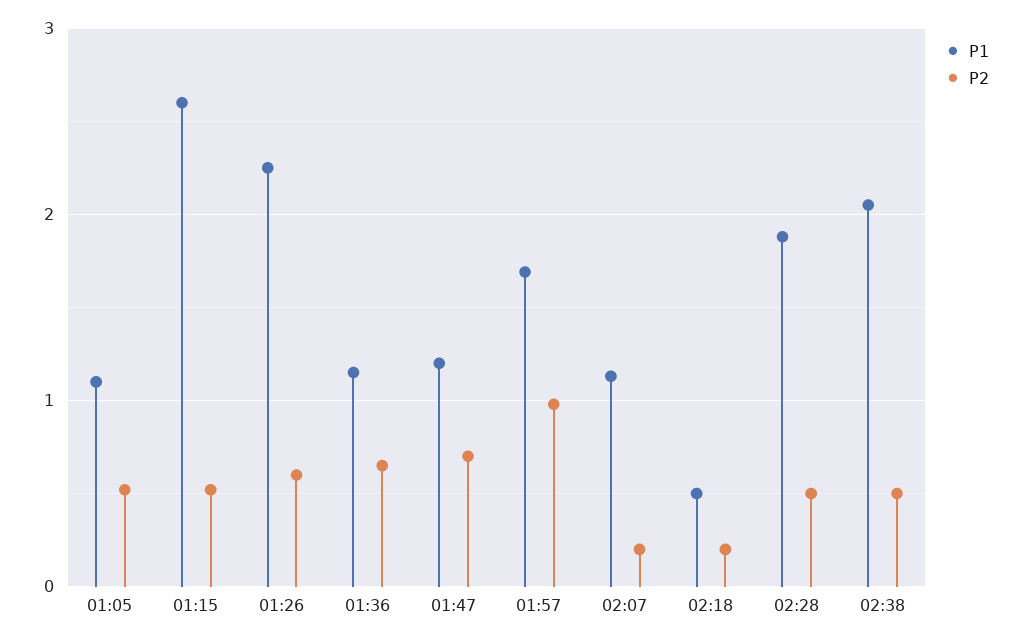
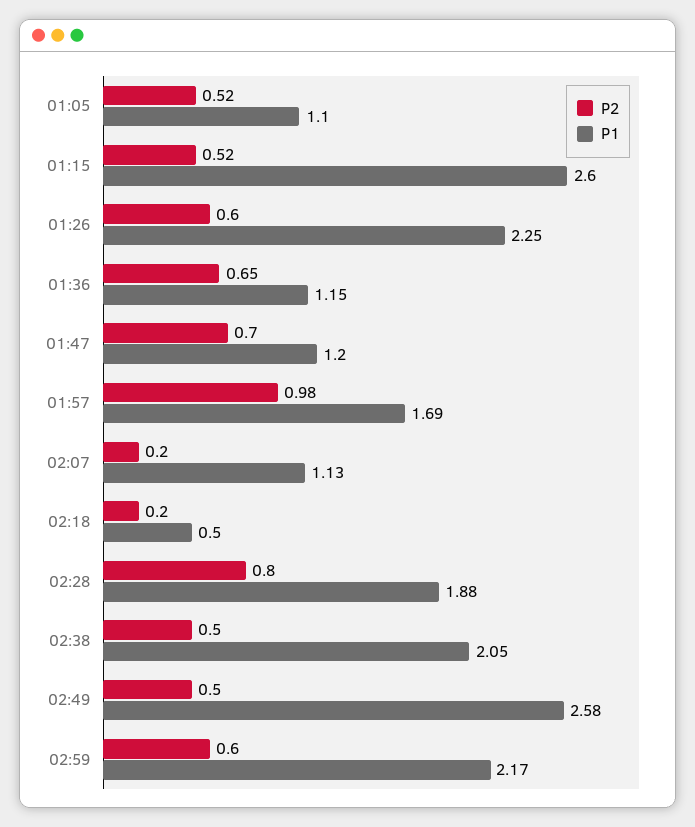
P2, 02:28: 0.5 -> 0.8
P2, 02:49: none -> 0.5
P1, 02:49: none -> 2.58
P2, 02:59: none -> 0.6
P1, 02:59: none -> 2.17

